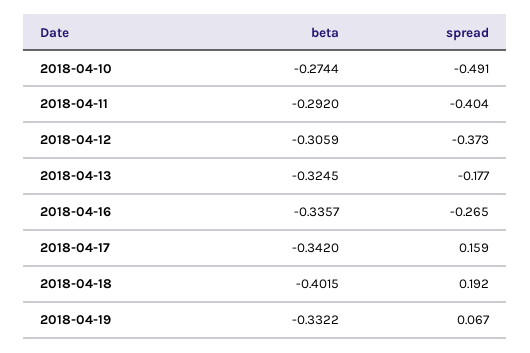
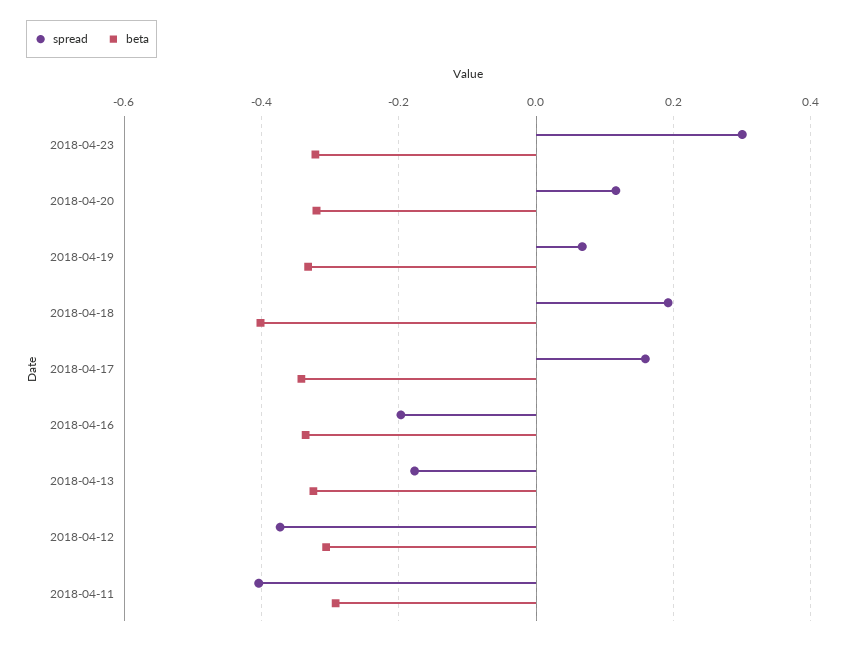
beta, 2018-04-10: -0.2744 -> none
spread, 2018-04-10: -0.491 -> none
spread, 2018-04-16: -0.265 -> -0.2
spread, 2018-04-23: none -> 0.3
beta, 2018-04-23: none -> -0.32
spread, 2018-04-20: none -> 0.12
beta, 2018-04-20: none -> -0.32

